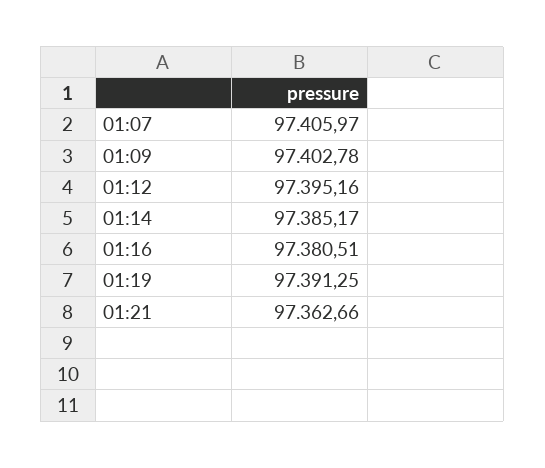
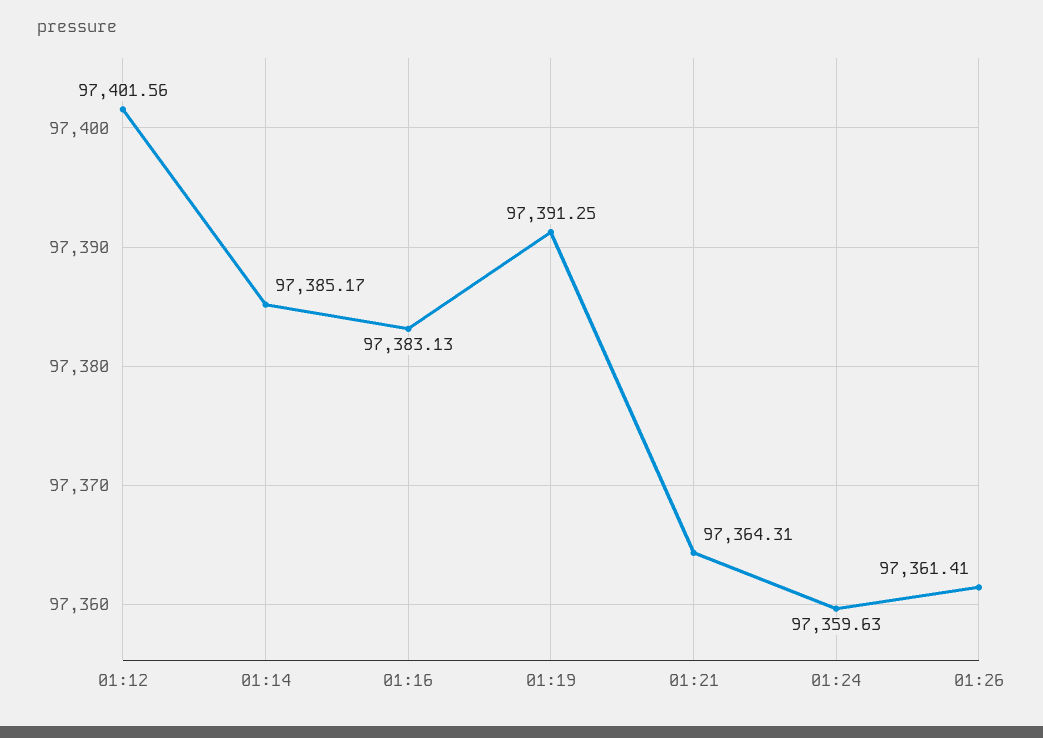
01:07: 97405.97 -> none
01:09: 97402.78 -> none
01:12: 97395.16 -> 97401.56
01:16: 97380.51 -> 97383.13
01:21: 97362.66 -> 97364.31
01:24: none -> 97359.63
01:26: none -> 97361.41

